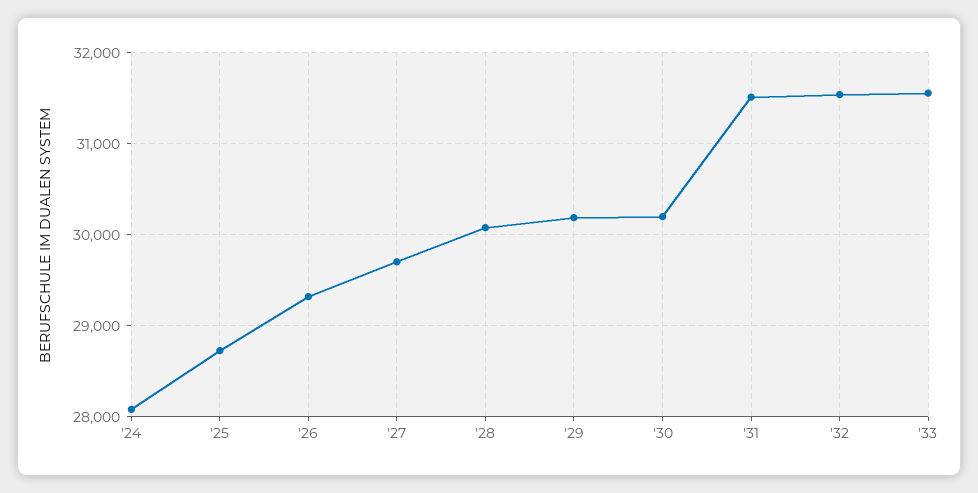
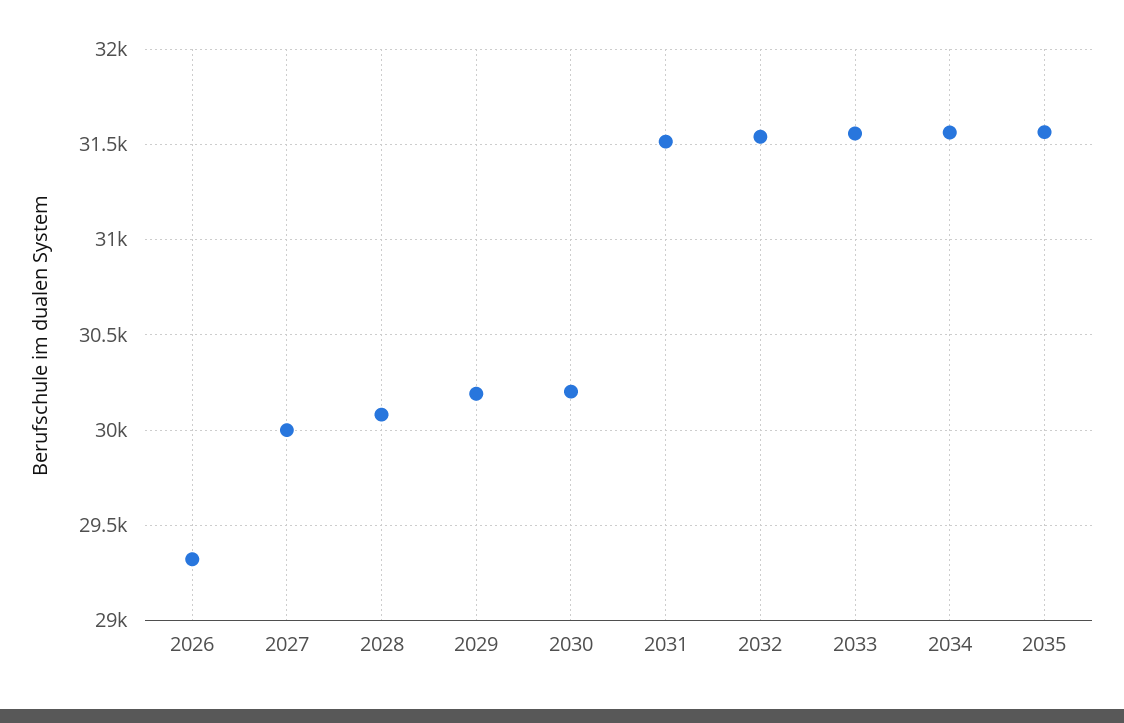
'24: 28100 -> none
'25: 28700 -> none
'27: 29700 -> 30000
2034: none -> 31550
2035: none -> 31550

